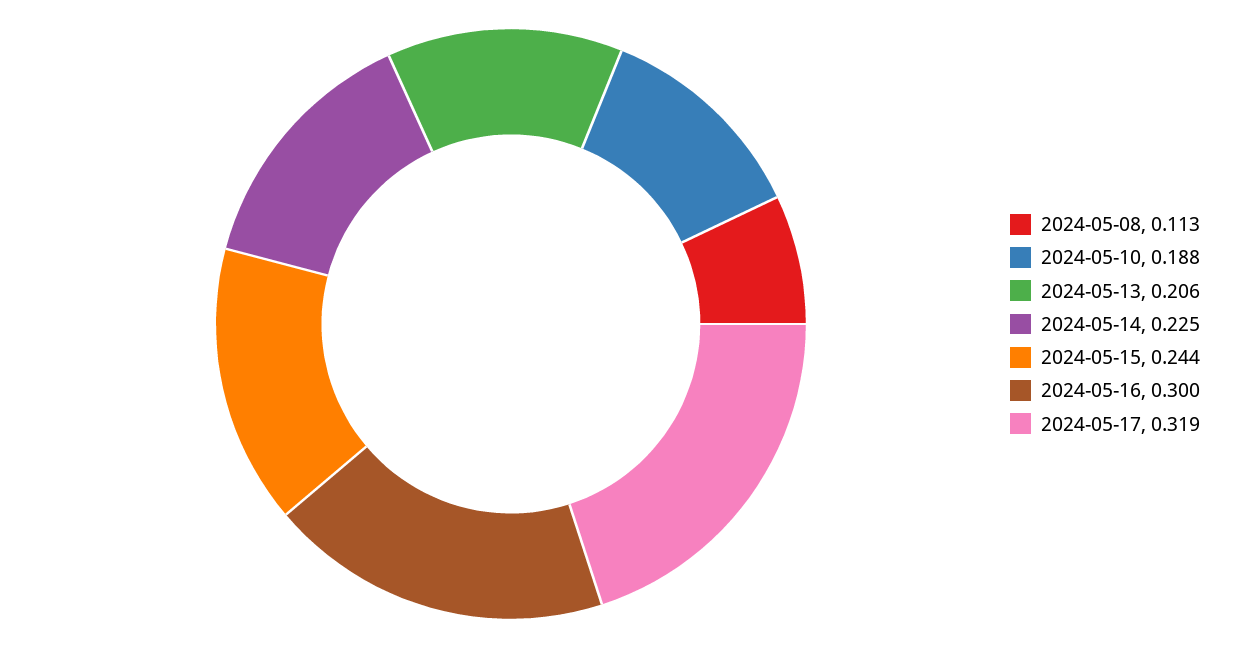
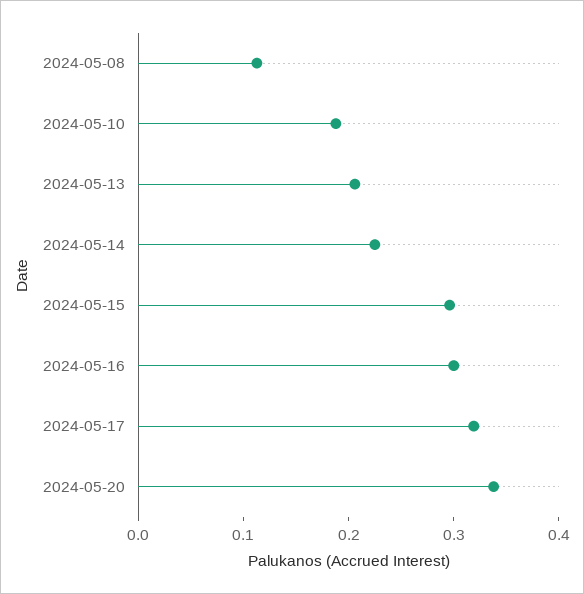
2024-05-15: 0.244 -> 0.3
2024-05-20: none -> 0.34

